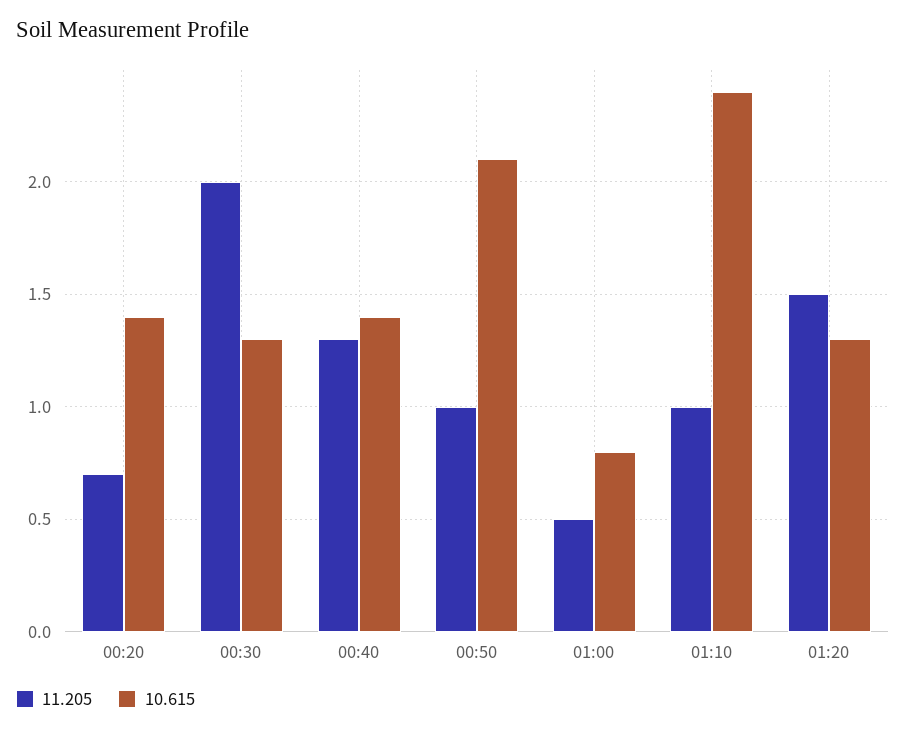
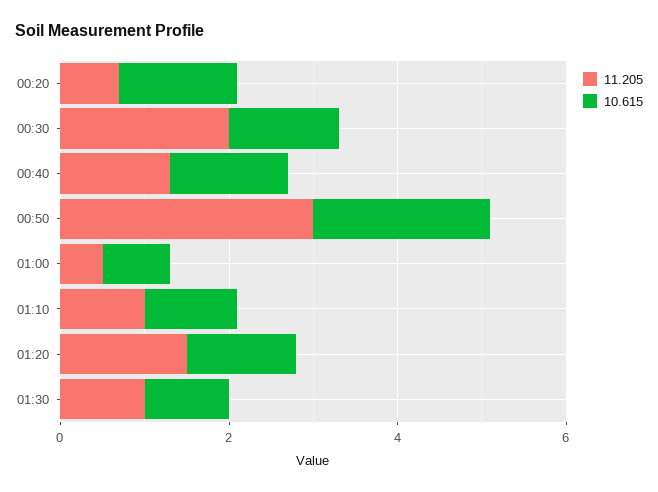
11.205, 00:50: 1 -> 3
10.615, 01:10: 2.4 -> 1
11.205, 01:30: none -> 1
10.615, 01:30: none -> 1

